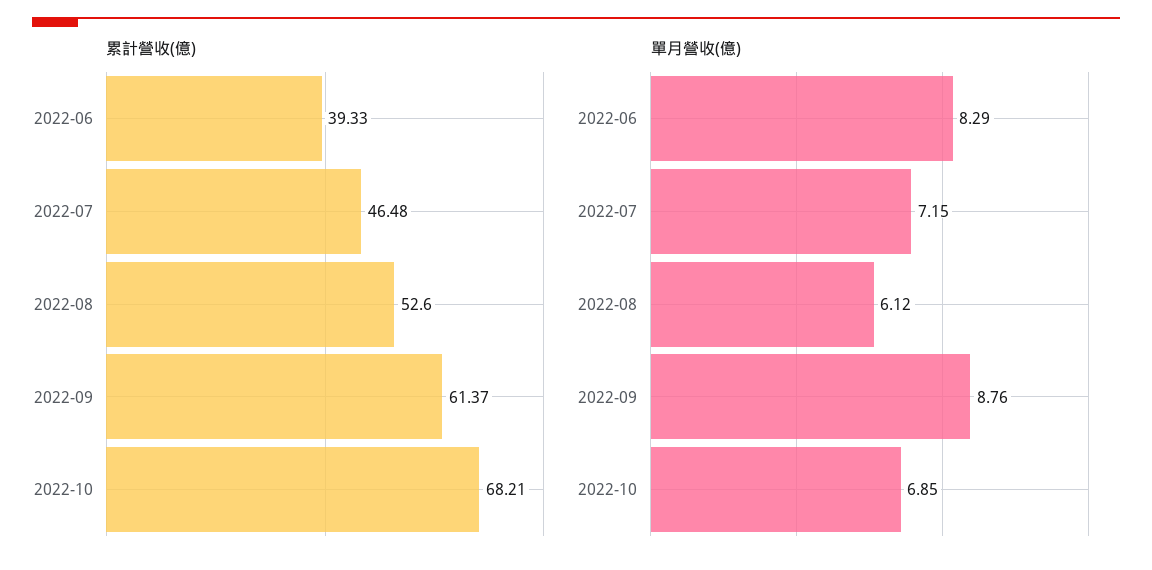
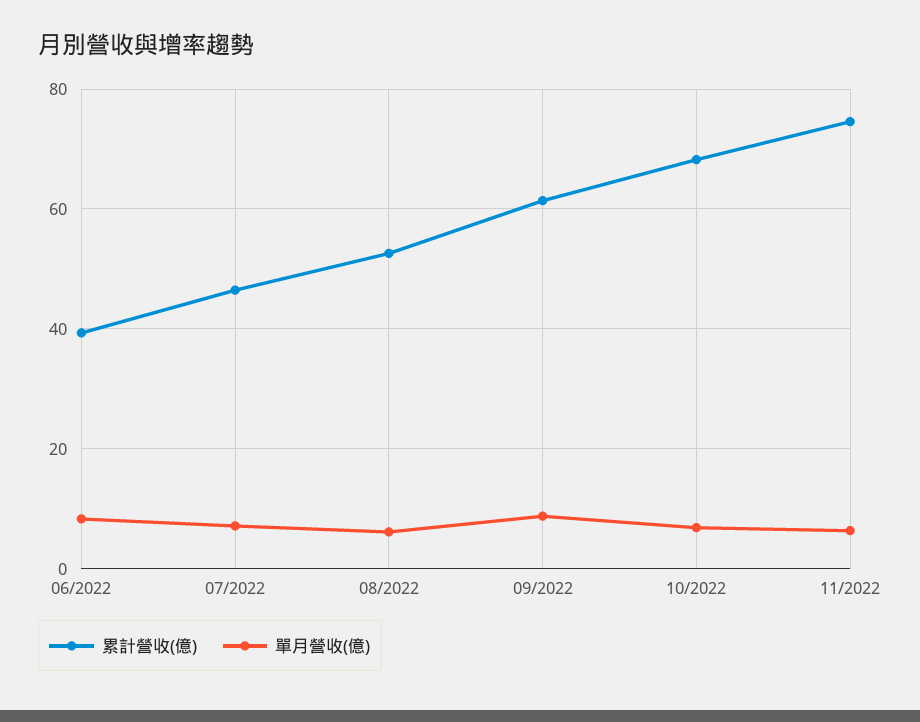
累計營收(億), 11/2022: none -> 74
單月營收(億), 11/2022: none -> 6

